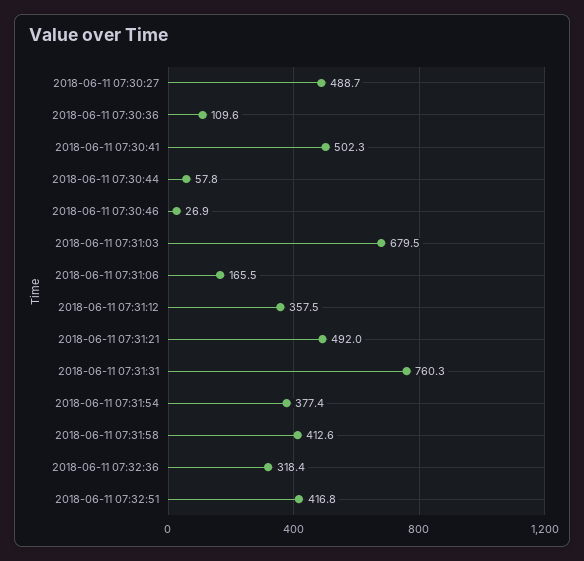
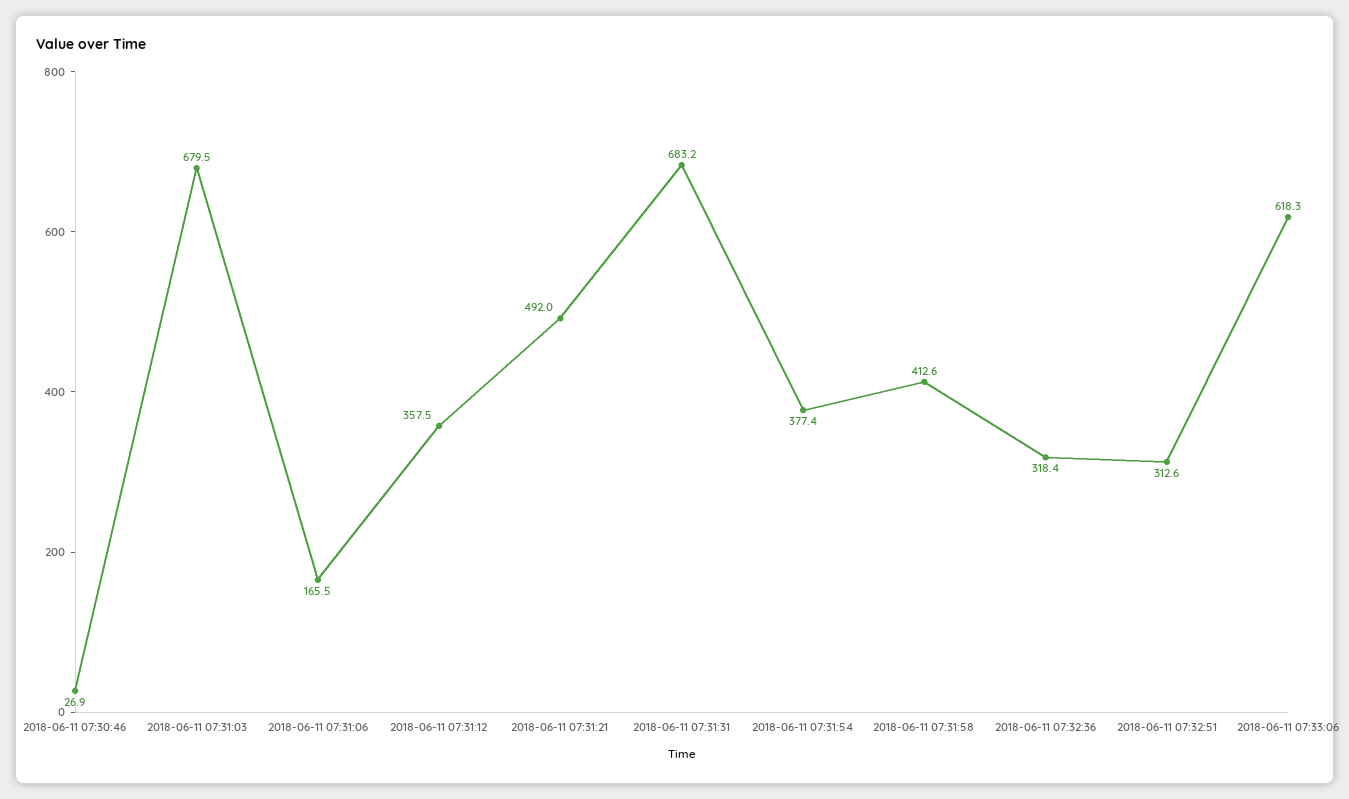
2018-06-11 07:30:27: 488.7 -> none
2018-06-11 07:30:36: 109.6 -> none
2018-06-11 07:30:41: 502.3 -> none
2018-06-11 07:30:44: 57.8 -> none
2018-06-11 07:31:31: 760.3 -> 683.2
2018-06-11 07:32:51: 416.8 -> 312.6
2018-06-11 07:33:06: none -> 618.3

